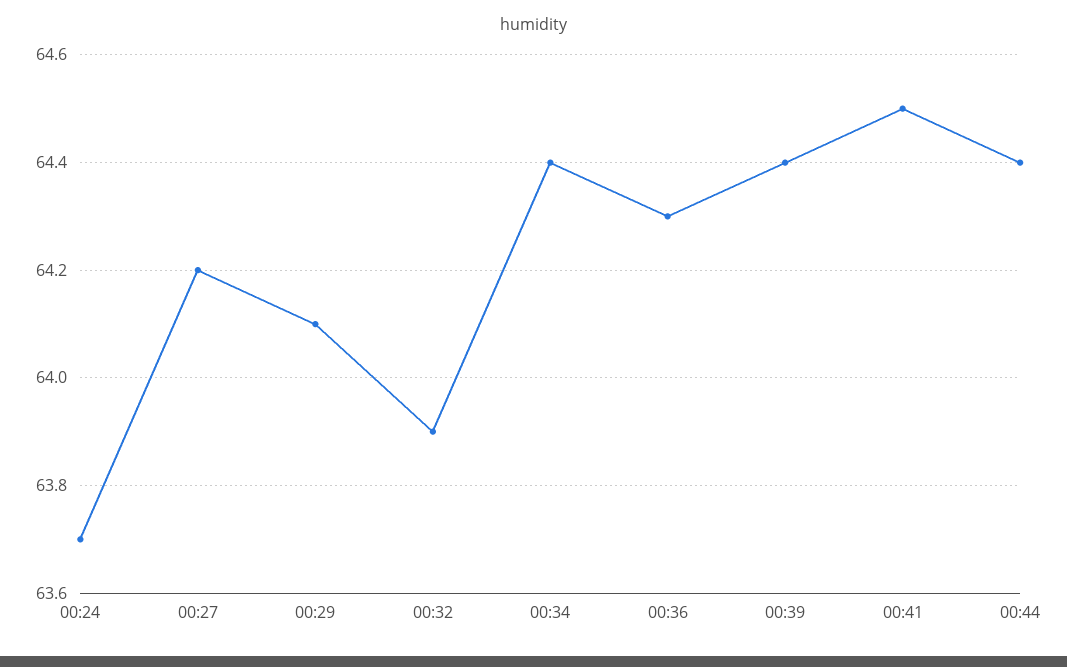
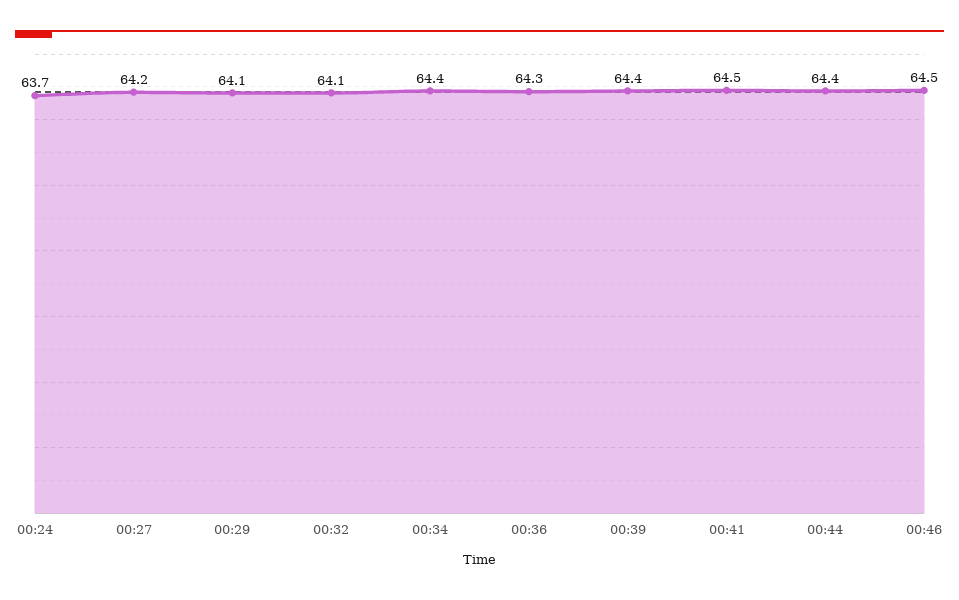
00:32: 63.9 -> 64.1
00:46: none -> 64.5

